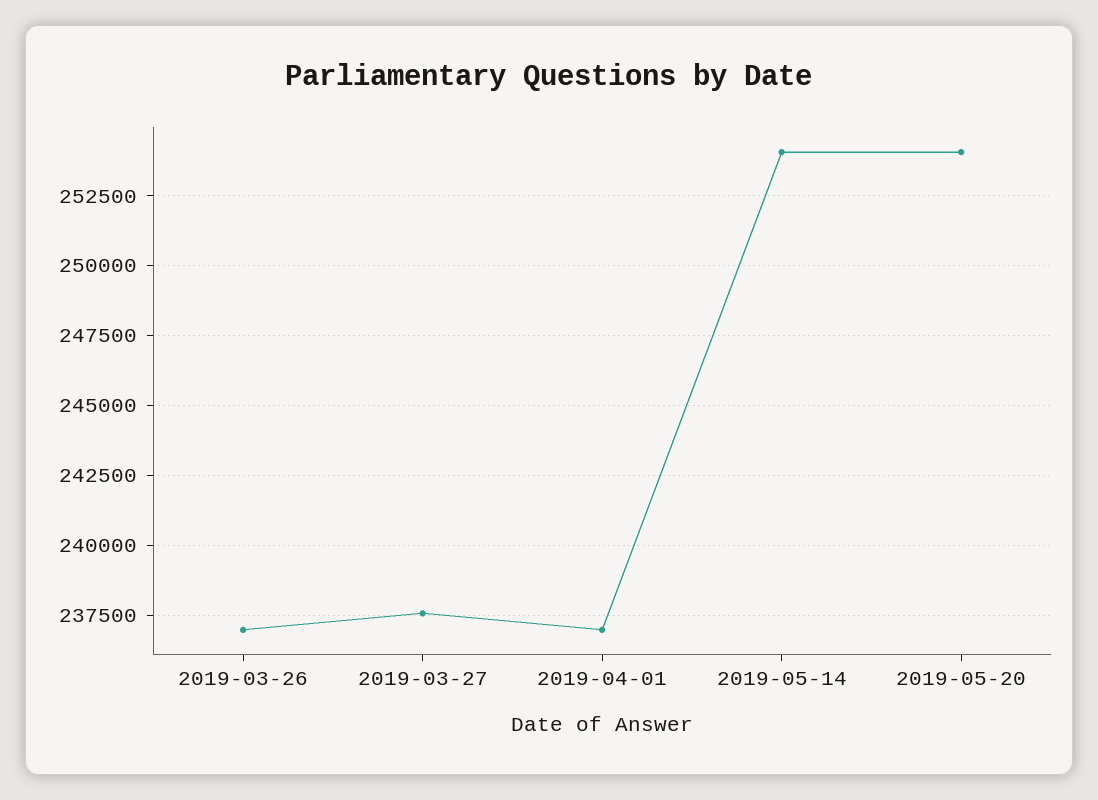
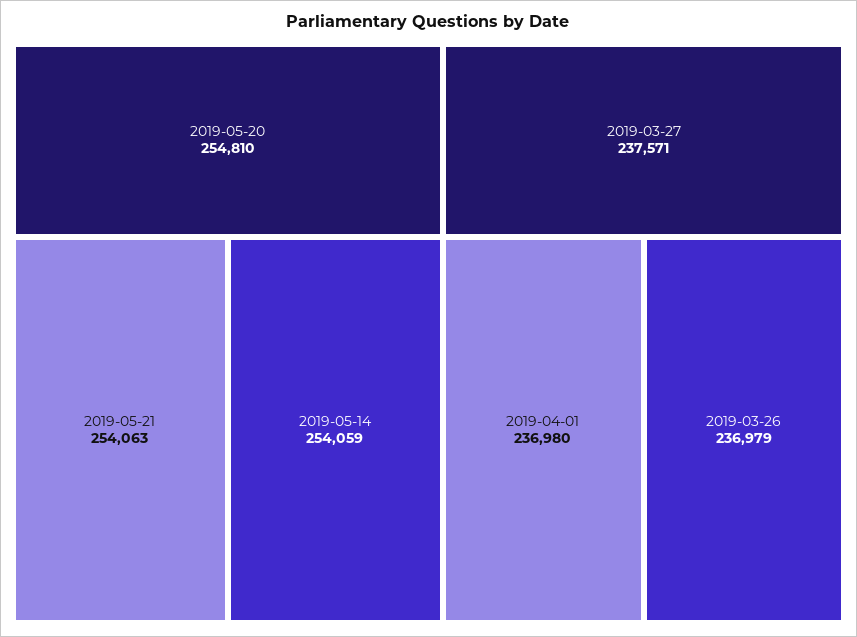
2019-05-20: 254000 -> 254810
2019-05-21: none -> 254063

